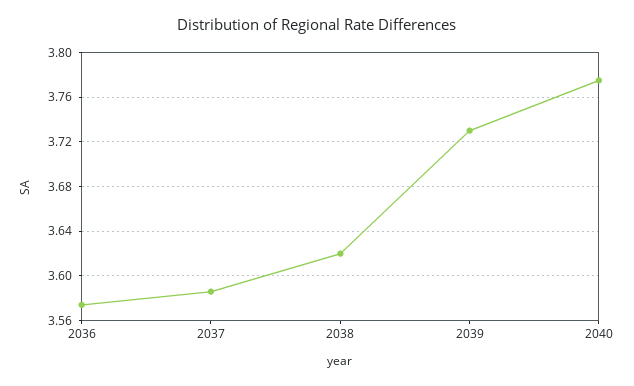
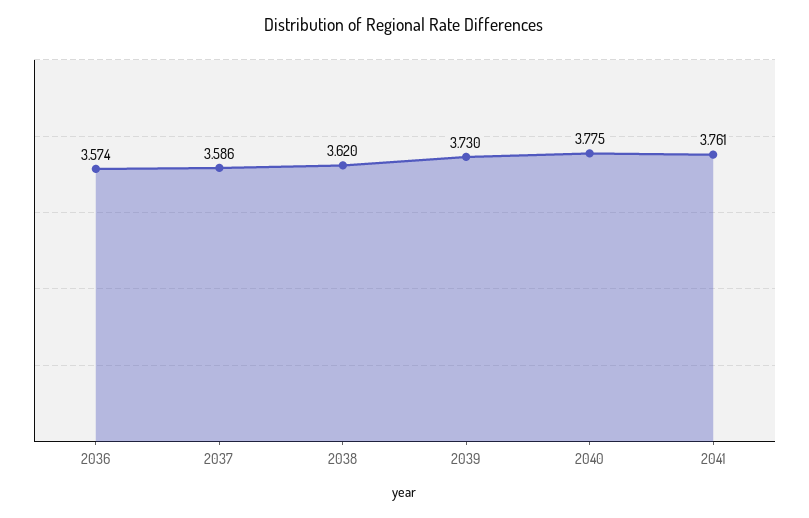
2041: none -> 3.761

